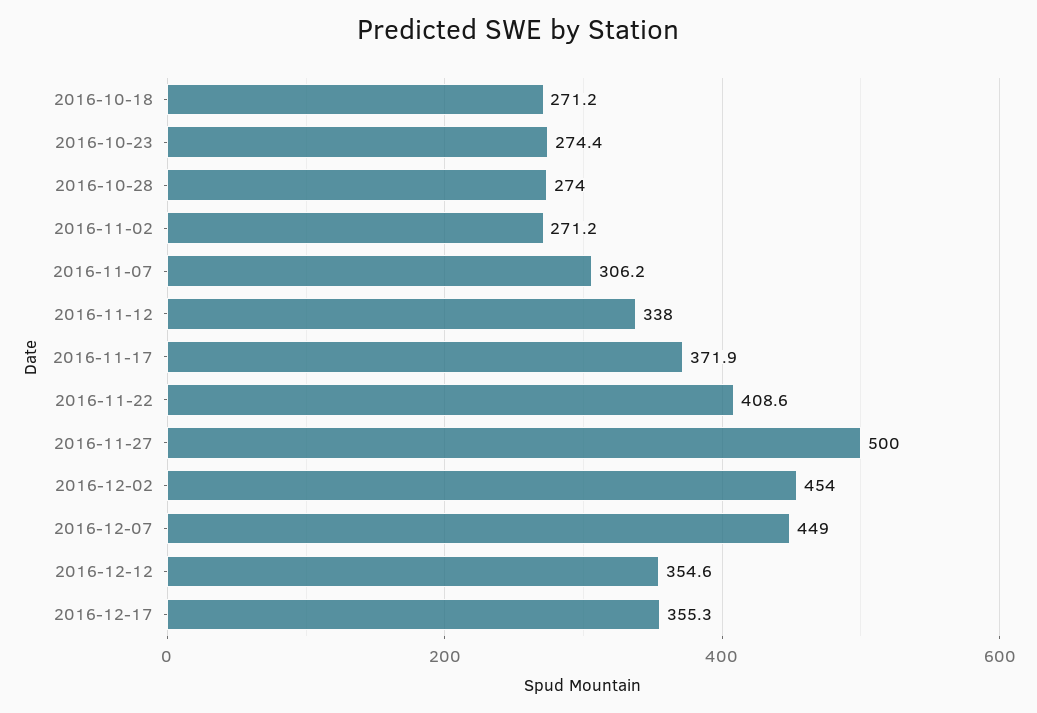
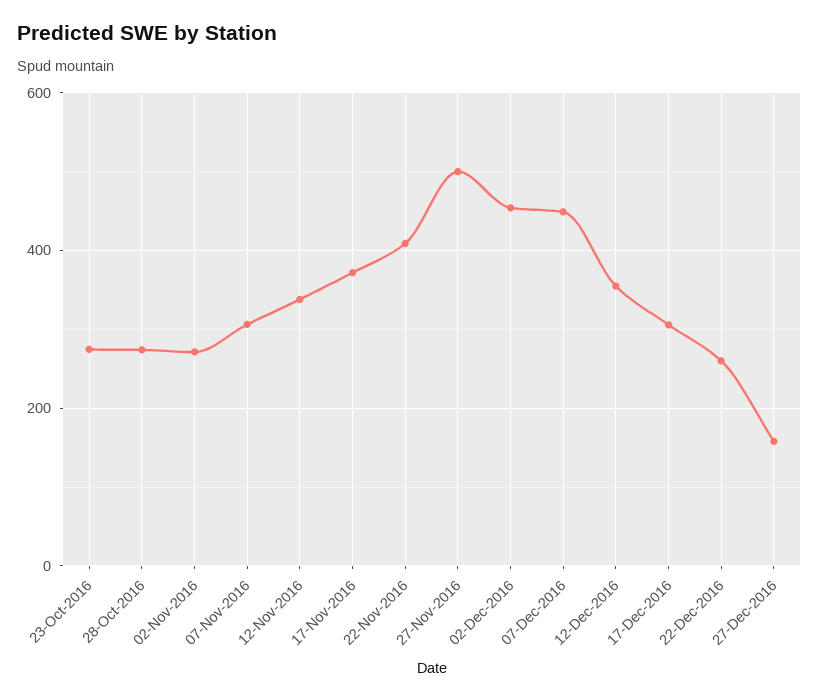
2016-10-18: 271.2 -> none
2016-12-17: 355.3 -> 300
22-Dec-2016: none -> 260
27-Dec-2016: none -> 160

